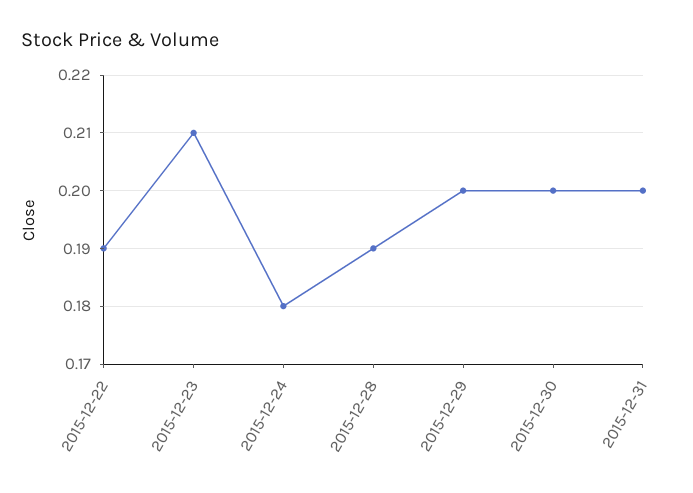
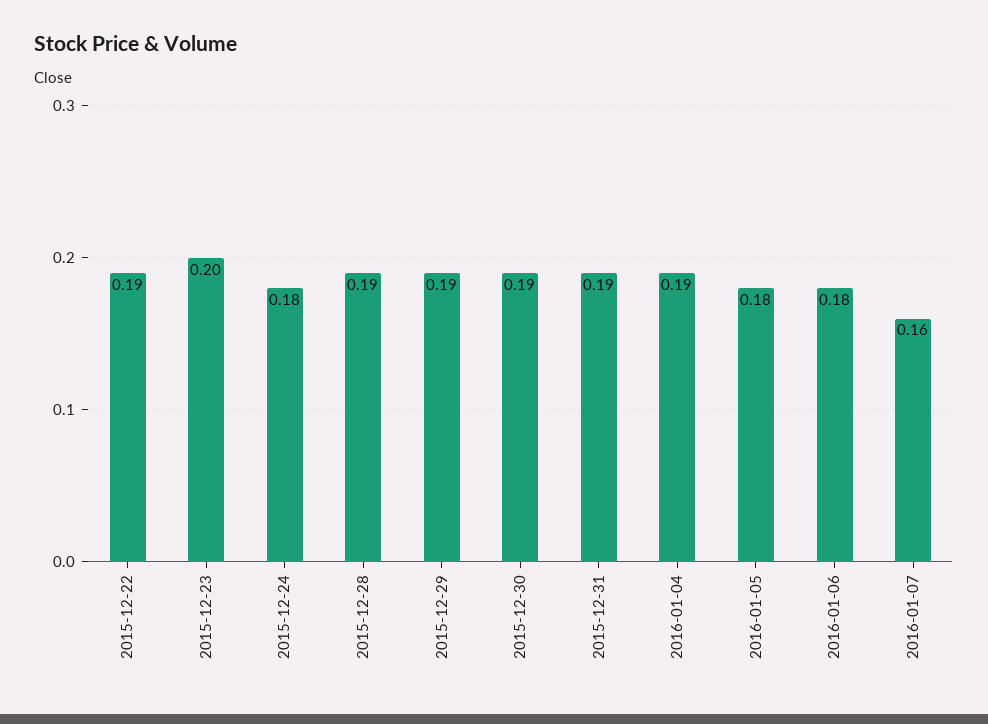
2015-12-23: 0.21 -> 0.2
2015-12-29: 0.2 -> 0.19
2015-12-30: 0.2 -> 0.19
2015-12-31: 0.2 -> 0.19
2016-01-04: none -> 0.19
2016-01-05: none -> 0.18
2016-01-06: none -> 0.18
2016-01-07: none -> 0.16

